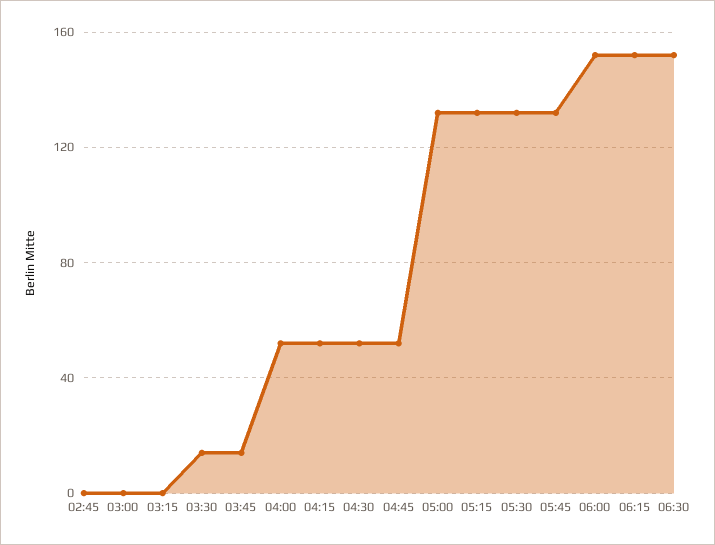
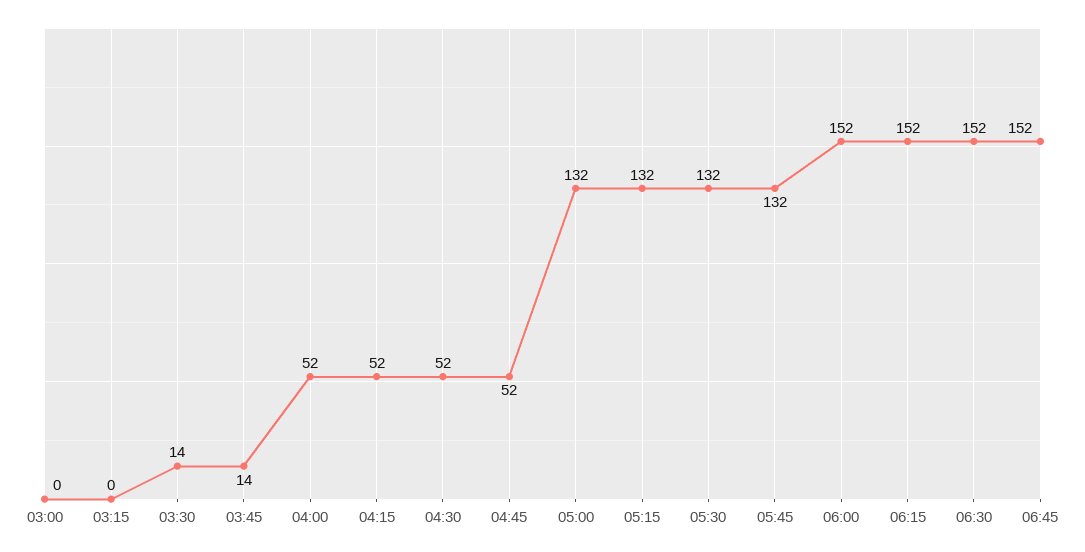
02:45: 0 -> none
06:45: none -> 152

